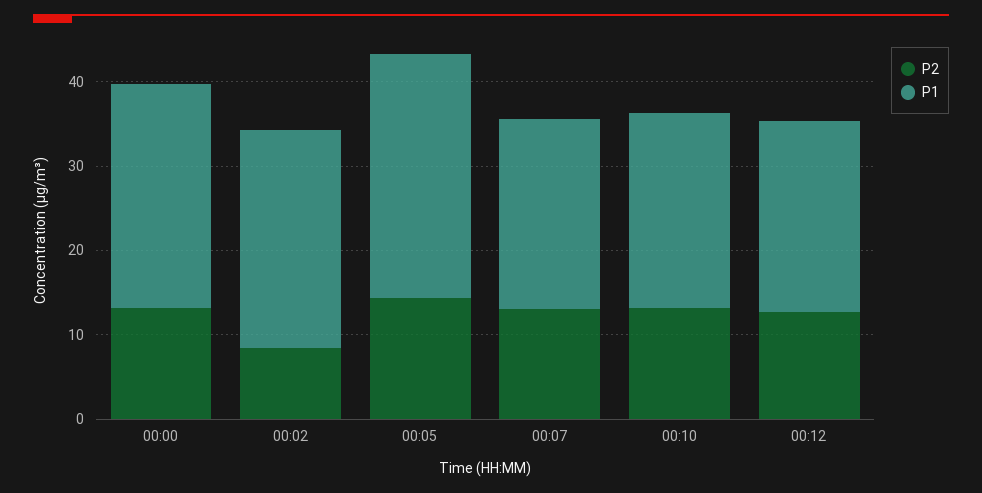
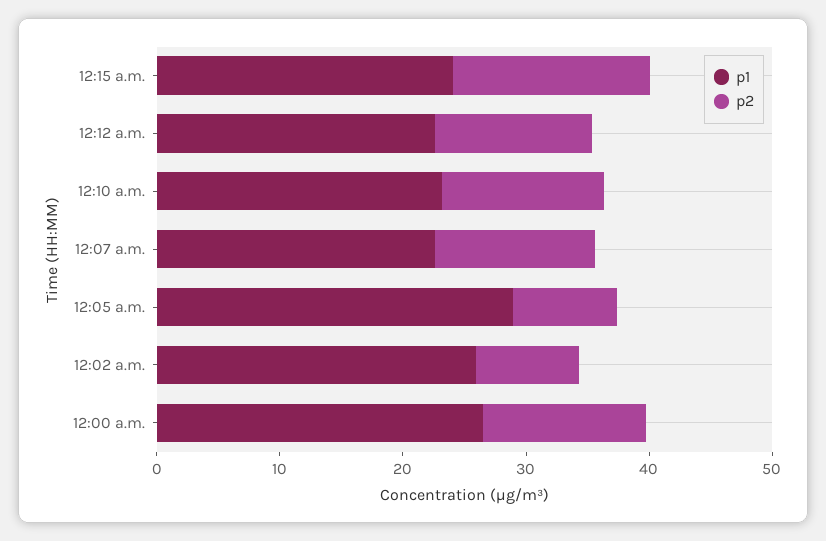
P2, 00:05: 14 -> 8
P1, 12:15 a.m.: none -> 24
P2, 12:15 a.m.: none -> 16

